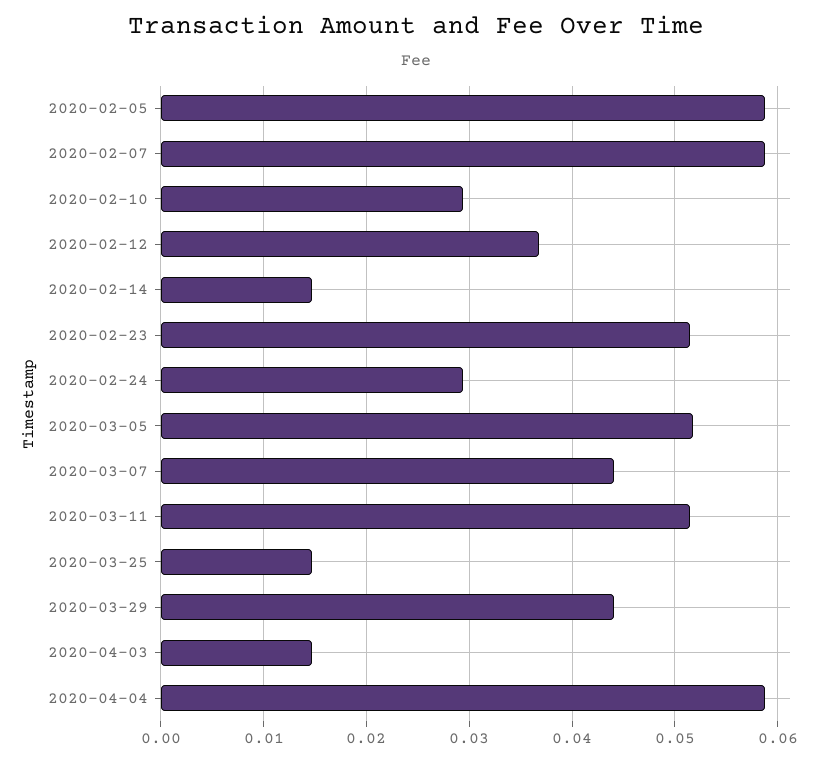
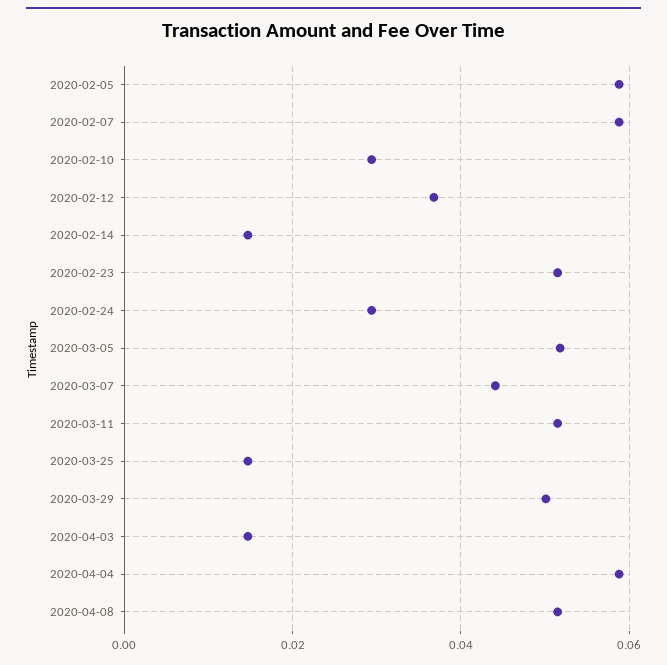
2020-03-29: 0.044 -> 0.05
2020-04-08: none -> 0.052

